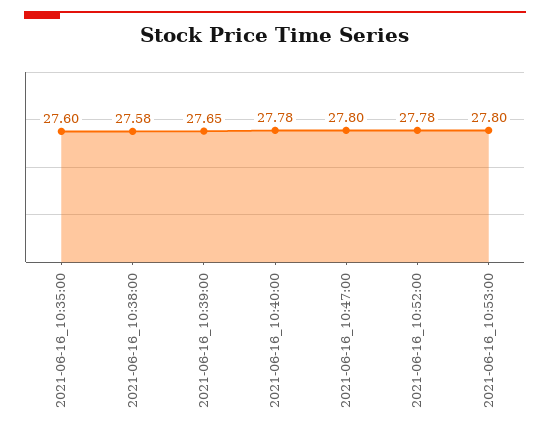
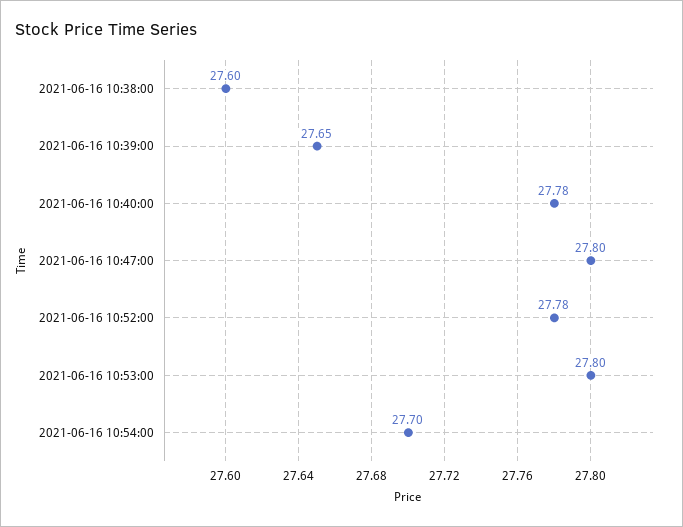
2021-06-16_10:35:00: 27.6 -> none
2021-06-16_10:38:00: 27.58 -> 27.6
2021-06-16 10:54:00: none -> 27.7

